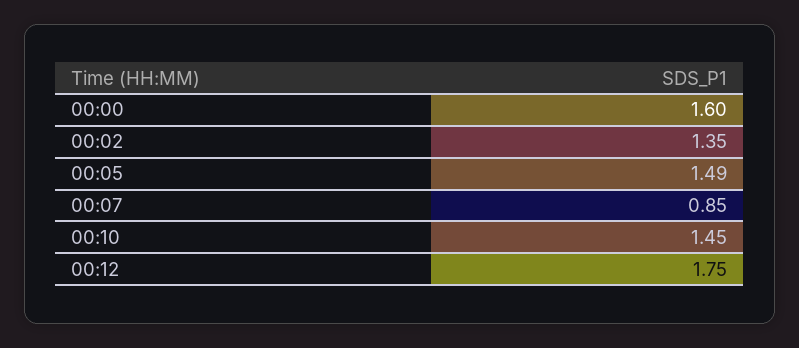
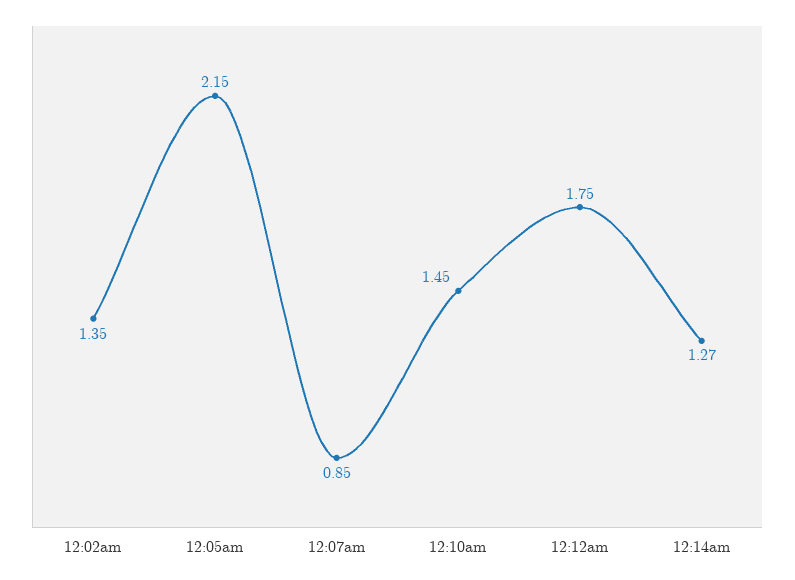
00:00: 1.6 -> none
00:05: 1.49 -> 2.15
12:14am: none -> 1.27

